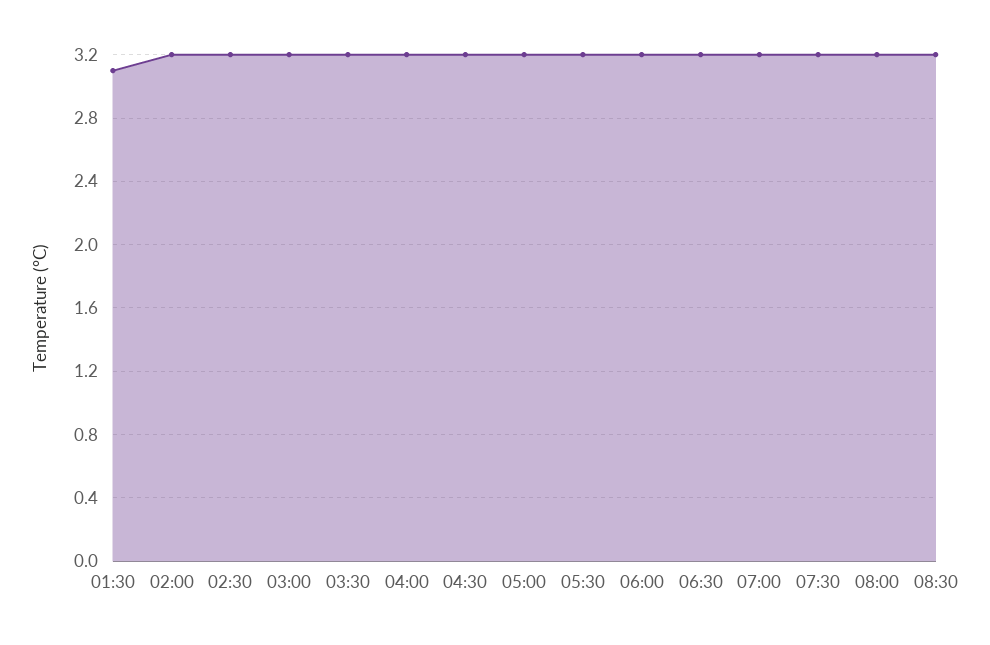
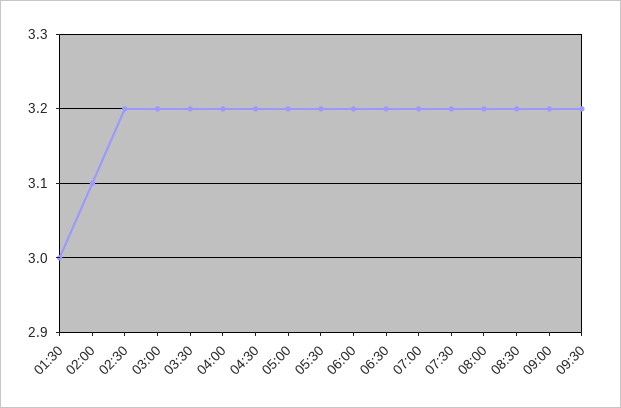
01:30: 3.1 -> 3
02:00: 3.2 -> 3.1
09:00: none -> 3.2
09:30: none -> 3.2

